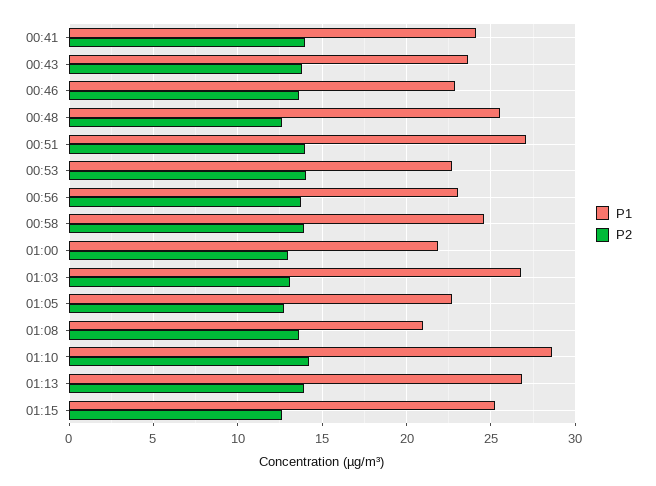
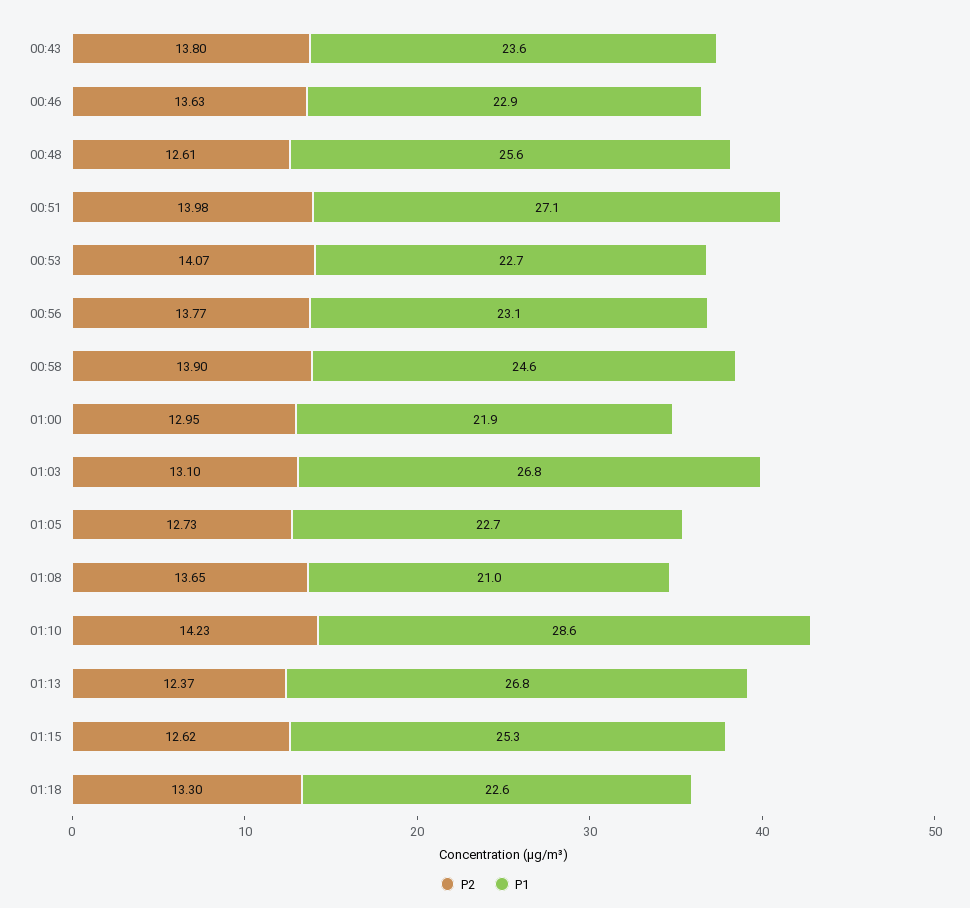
P1, 00:41: 24 -> none
P2, 00:41: 14 -> none
P2, 01:13: 14 -> 12.37
P2, 01:18: none -> 13.3
P1, 01:18: none -> 22.6

